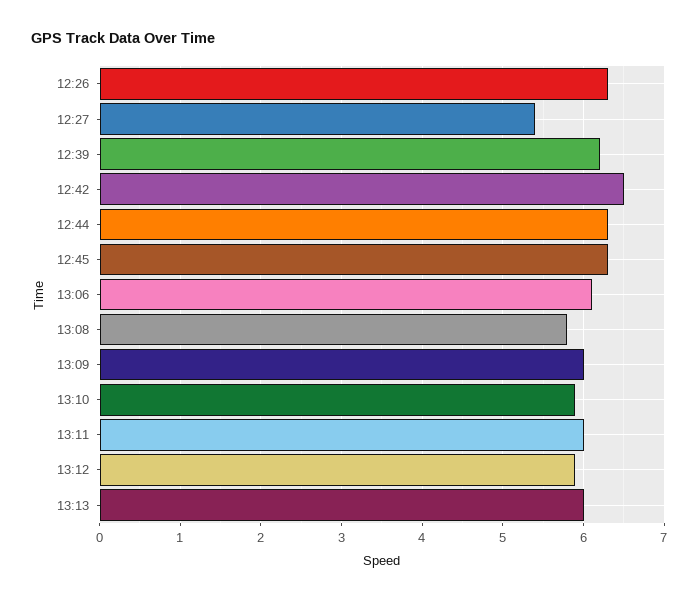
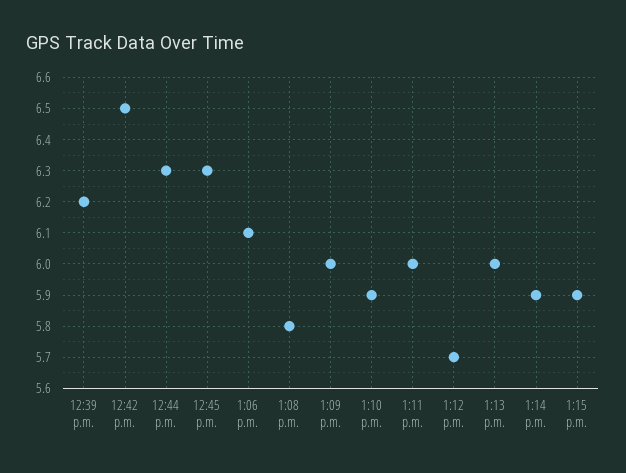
12:26: 6.3 -> none
12:27: 5.4 -> none
13:12: 5.9 -> 5.7
1:14 p.m.: none -> 5.9
1:15 p.m.: none -> 5.9

